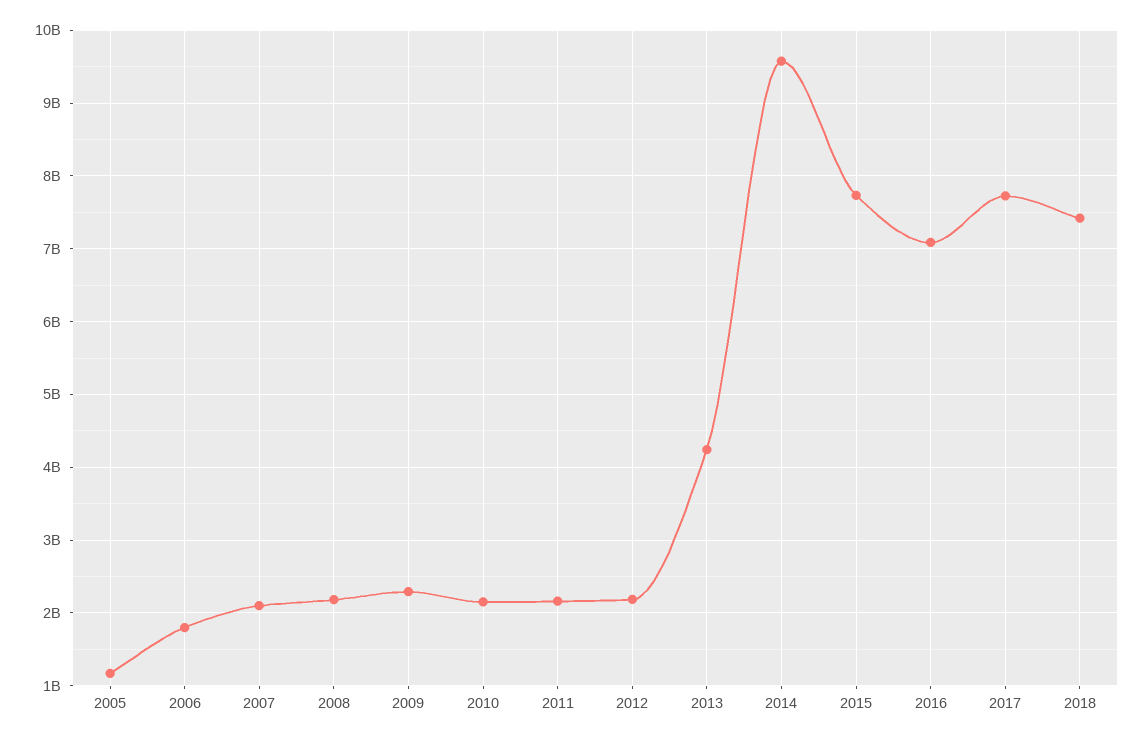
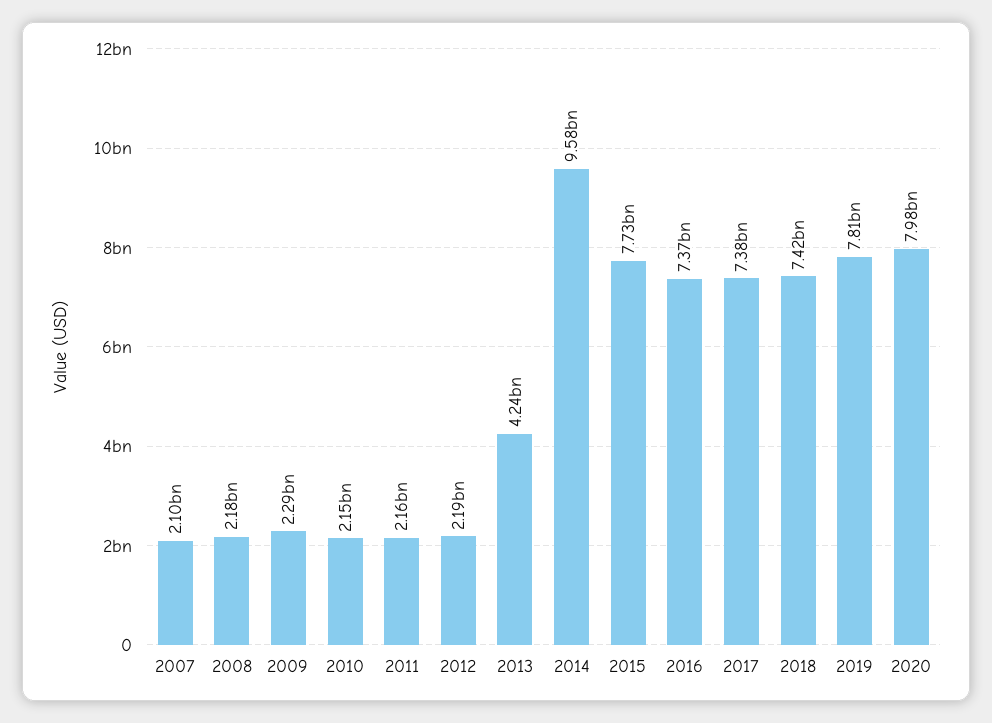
2005: 1200000000 -> none
2006: 1800000000 -> none
2016: 7100000000 -> 7370000000
2017: 7700000000 -> 7380000000
2019: none -> 7810000000
2020: none -> 7980000000

